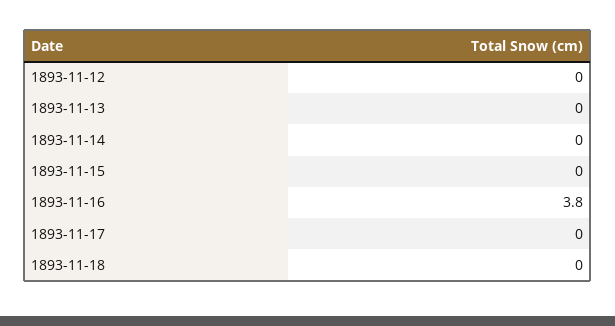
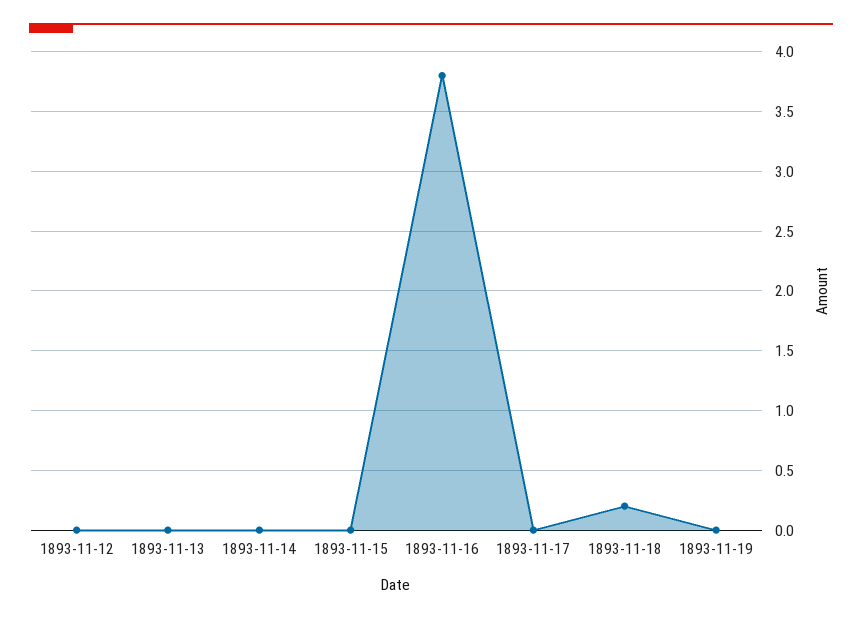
1893-11-18: 0 -> 0.2
1893-11-19: none -> 0

